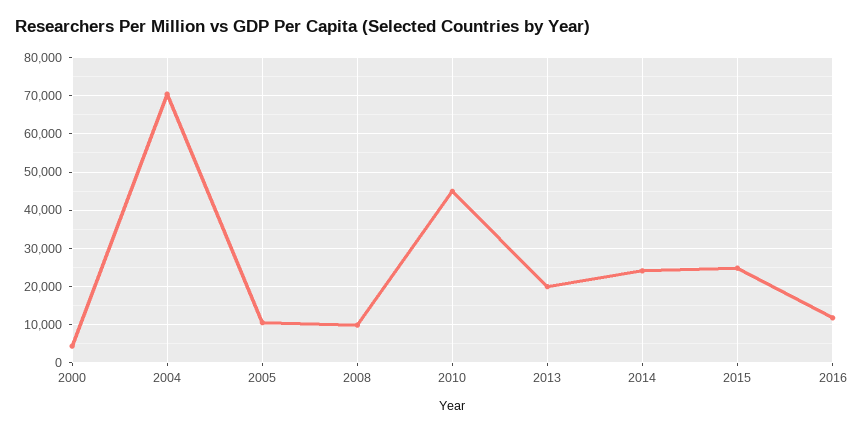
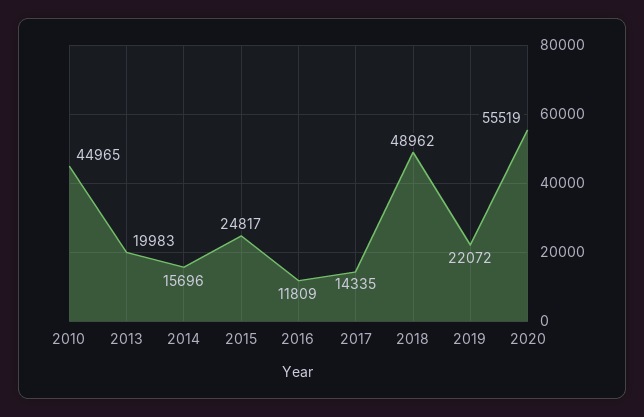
2000: 4000 -> none
2004: 70000 -> none
2005: 10000 -> none
2008: 10000 -> none
2014: 24000 -> 15696
2017: none -> 14335
2018: none -> 48962
2019: none -> 22072
2020: none -> 55519

